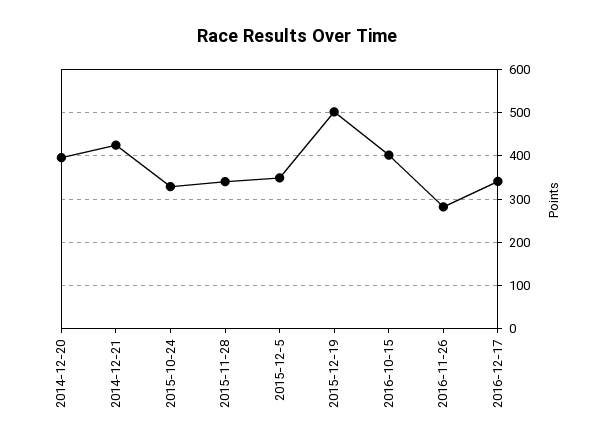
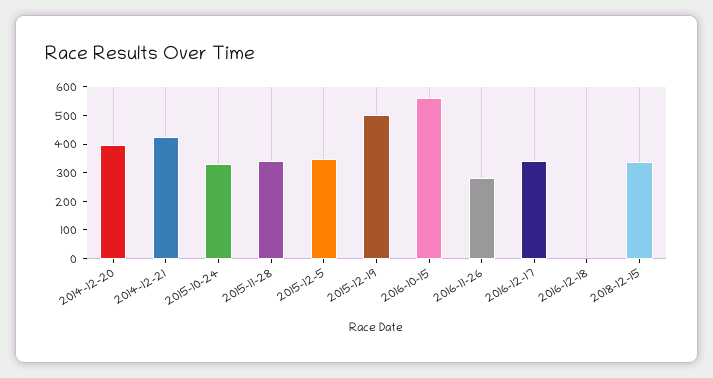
2016-10-15: 400 -> 550
2016-12-18: none -> 0
2018-12-15: none -> 350

